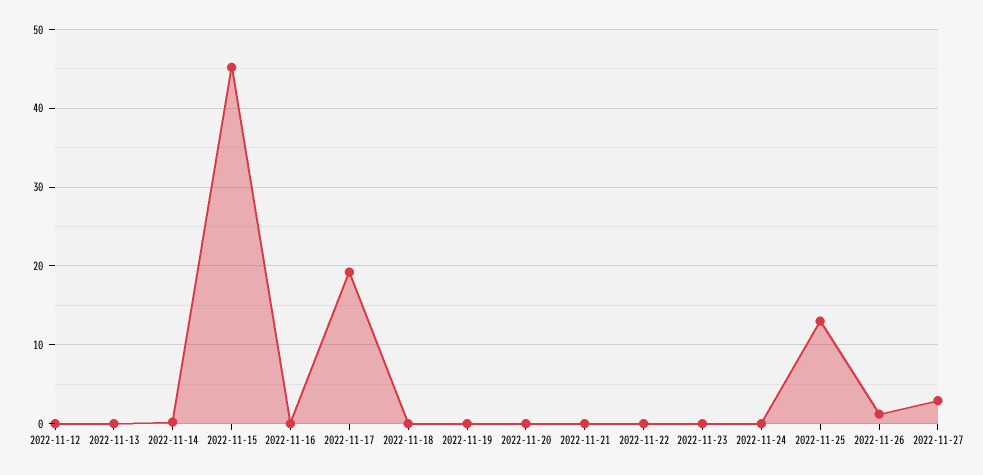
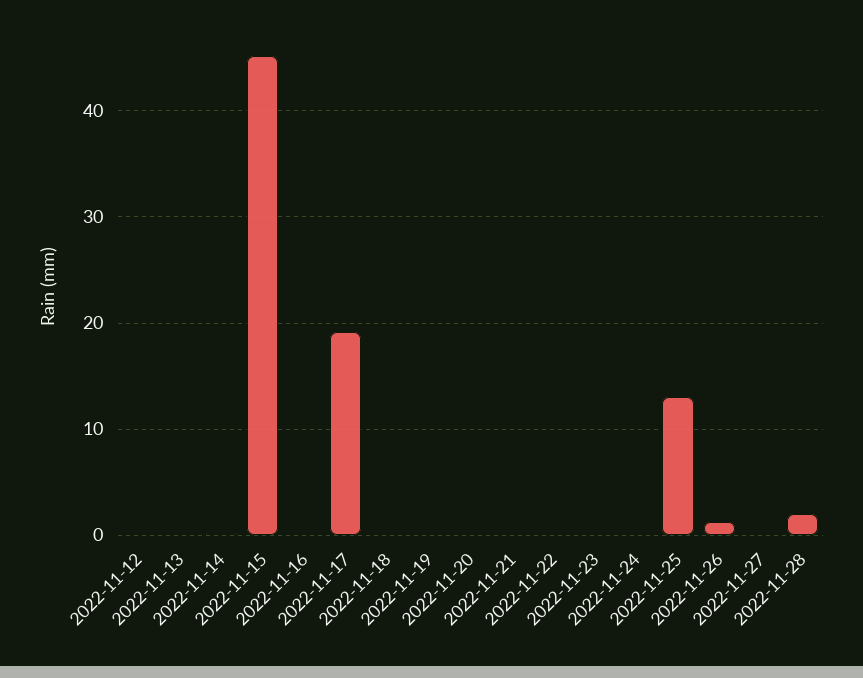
2022-11-27: 3 -> 0
2022-11-28: none -> 2

